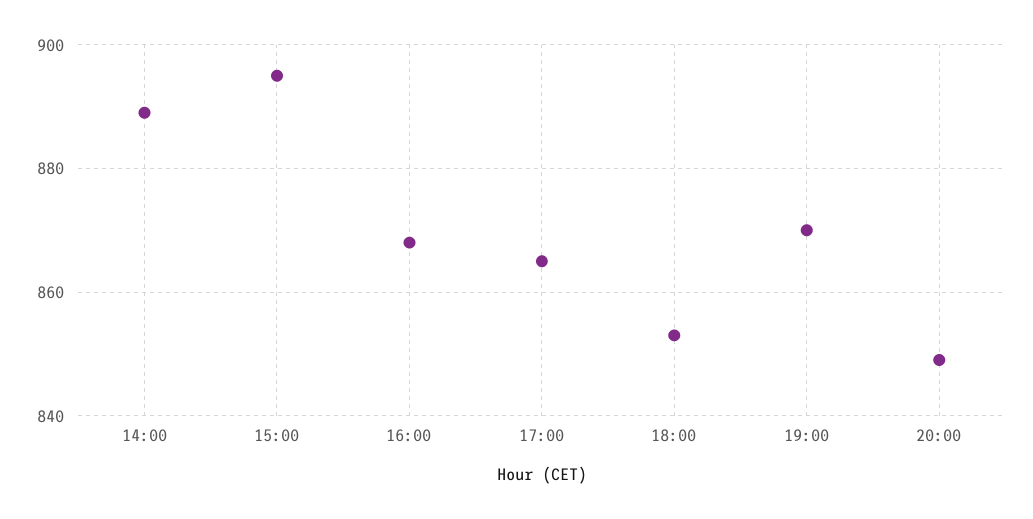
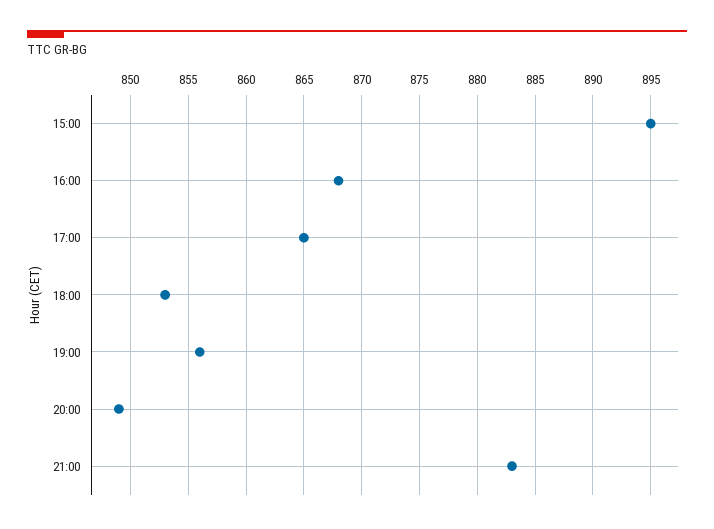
14:00: 890 -> none
19:00: 870 -> 856
21:00: none -> 883

